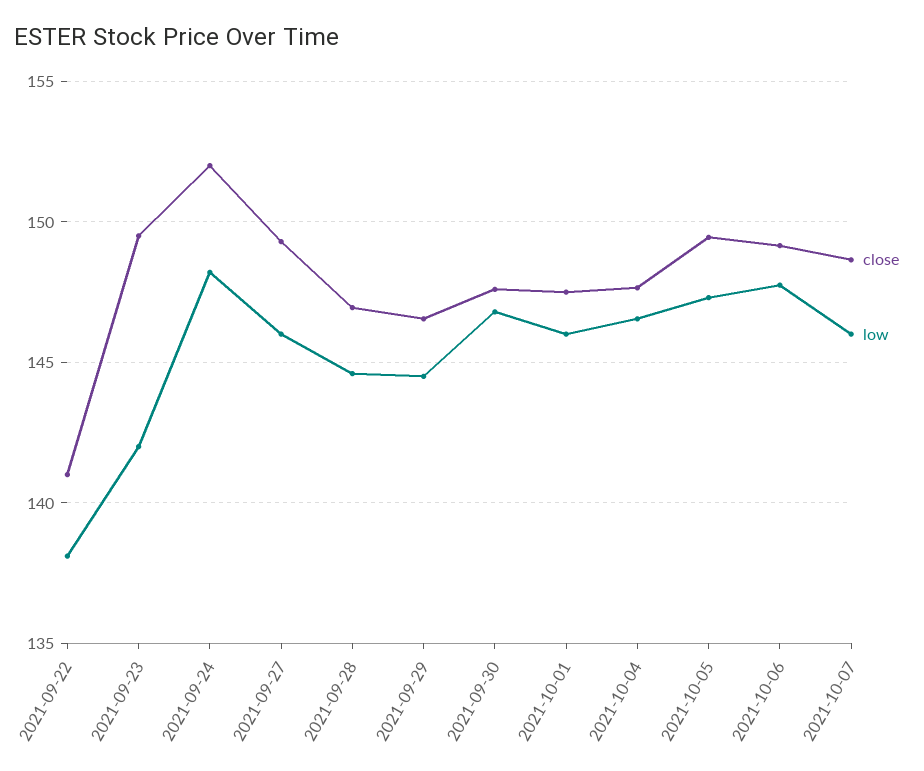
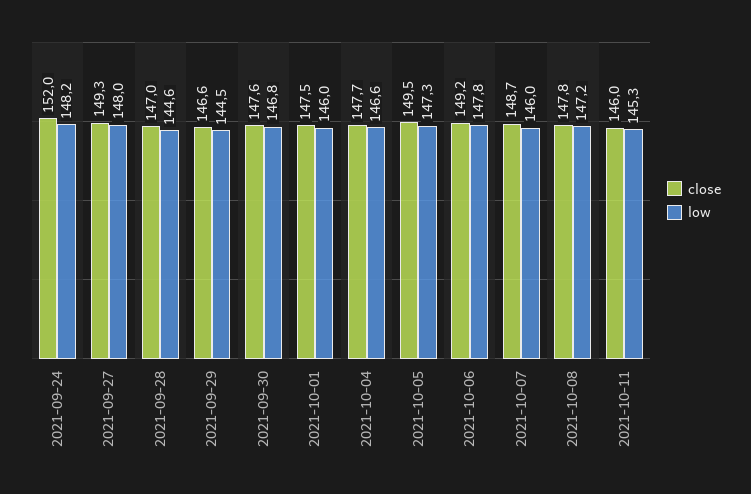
close, 2021-09-22: 141 -> none
low, 2021-09-22: 138 -> none
close, 2021-09-23: 149.5 -> none
low, 2021-09-23: 142 -> none
low, 2021-09-27: 146 -> 148
close, 2021-10-08: none -> 147.8
low, 2021-10-08: none -> 147.2
close, 2021-10-11: none -> 146
low, 2021-10-11: none -> 145.3

